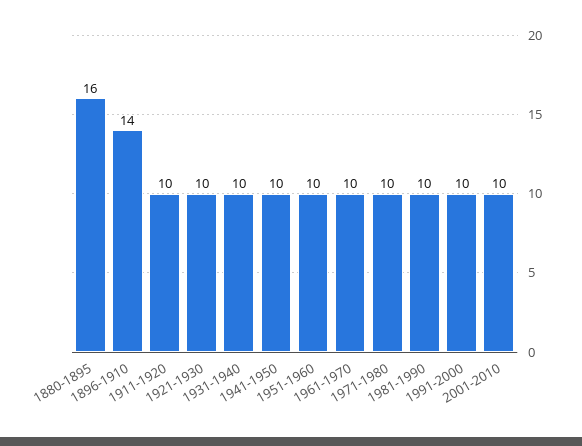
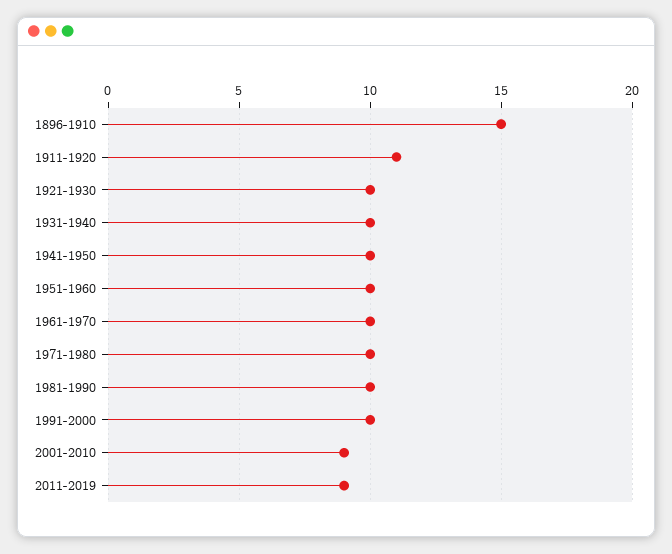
1880-1895: 16 -> none
1896-1910: 14 -> 15
1911-1920: 10 -> 11
2001-2010: 10 -> 9
2011-2019: none -> 9

